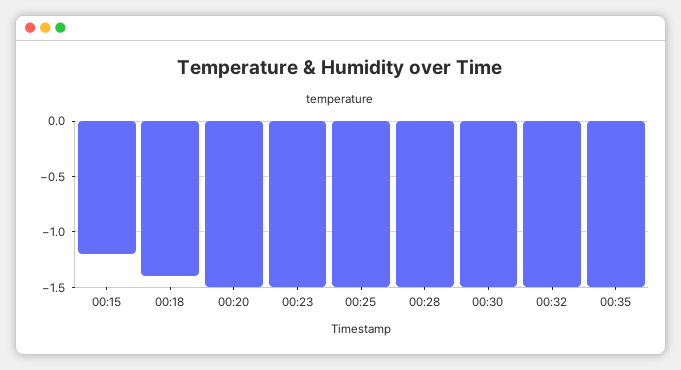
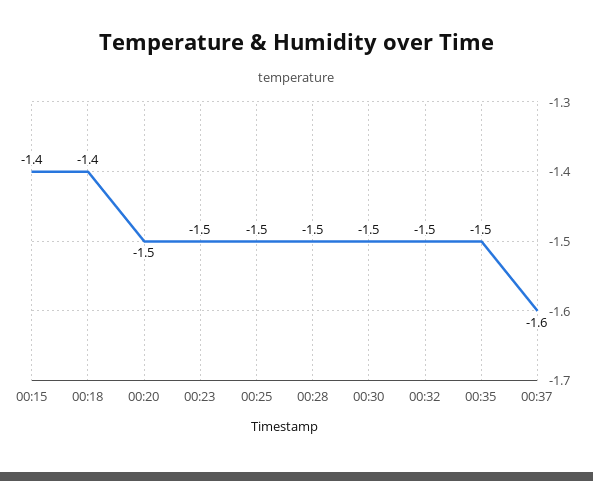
00:15: -1.2 -> -1.4
00:37: none -> -1.6

